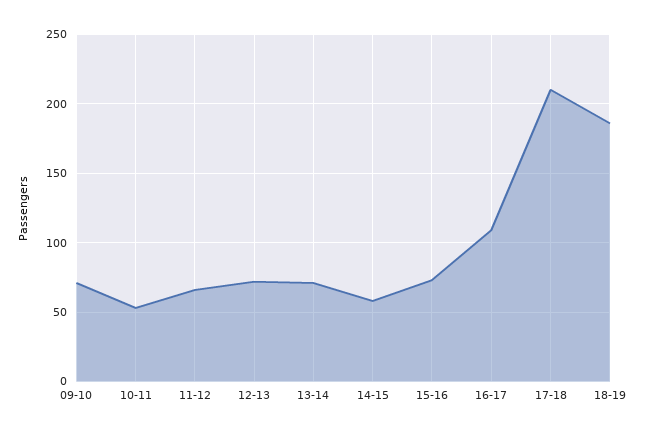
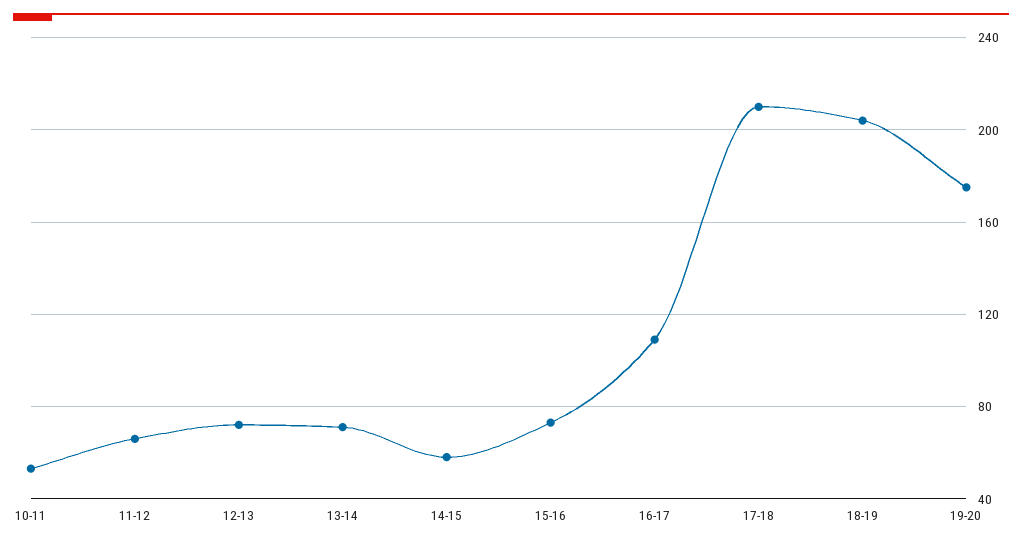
09-10: 70 -> none
18-19: 185 -> 205
19-20: none -> 175

